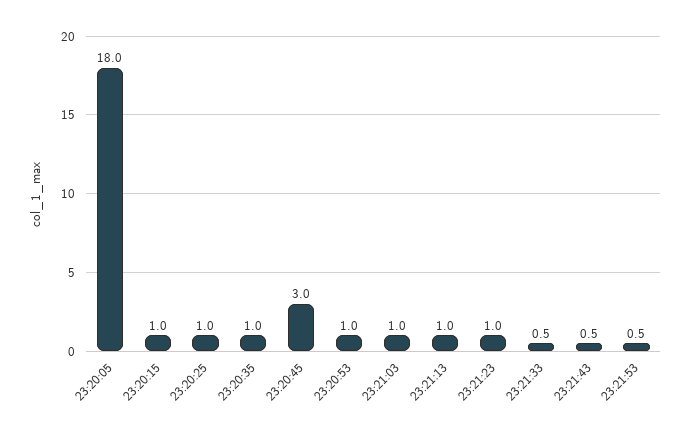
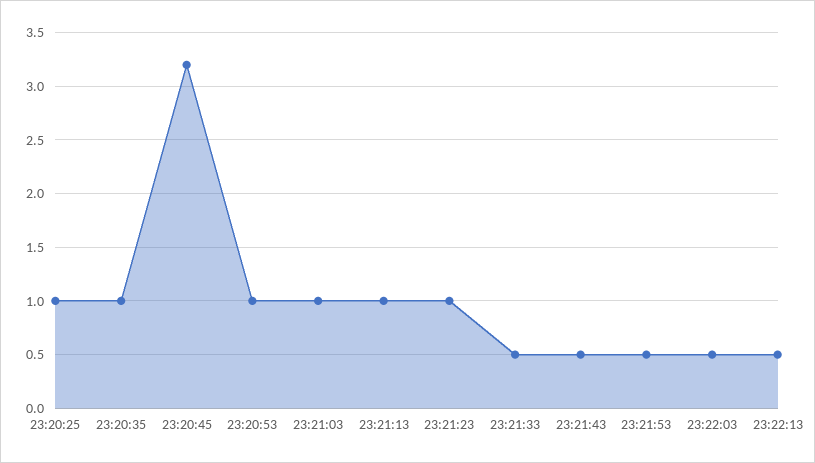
23:20:05: 18 -> none
23:20:15: 1 -> none
23:20:45: 3 -> 3.2
23:22:03: none -> 0.5
23:22:13: none -> 0.5

